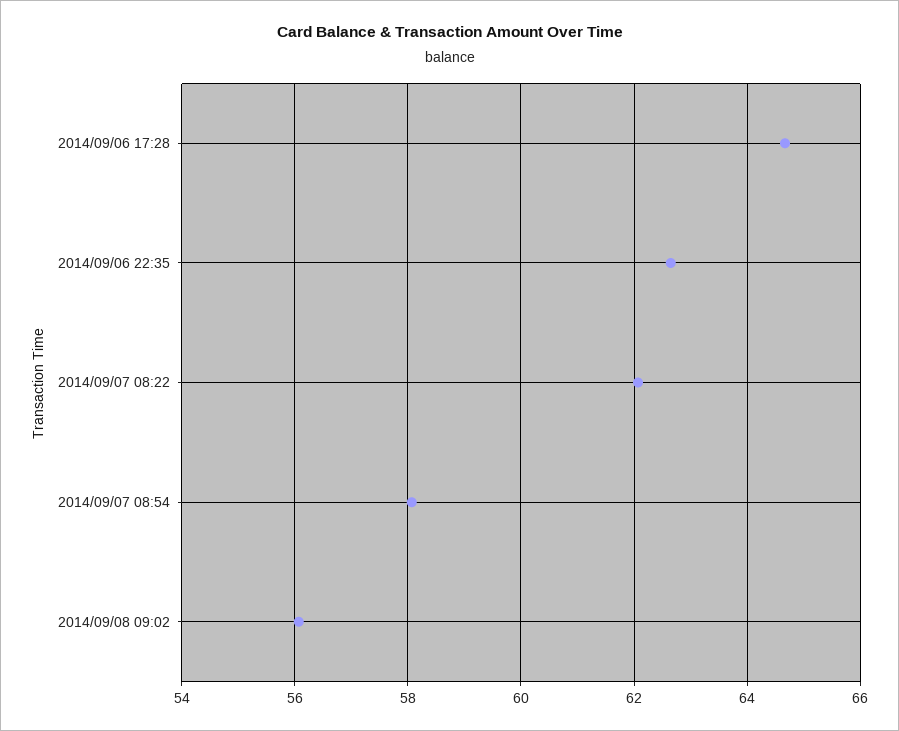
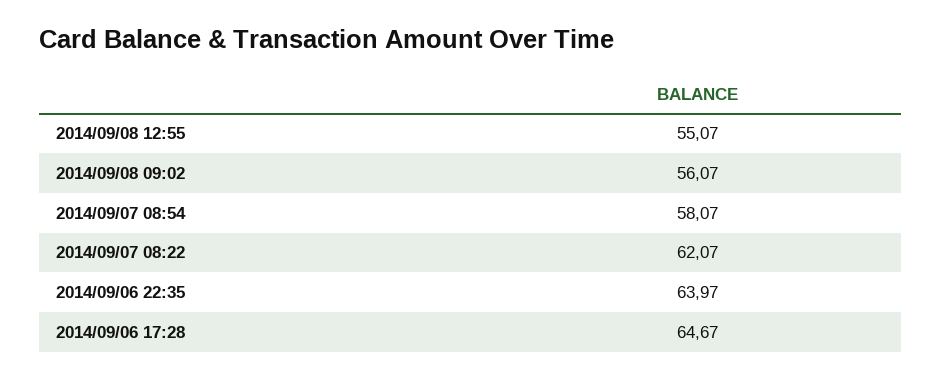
2014/09/06 22:35: 62.6 -> 63.97
2014/09/08 12:55: none -> 55.07

